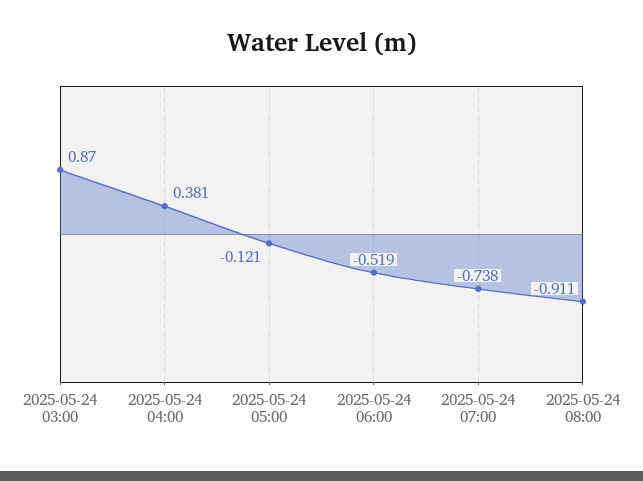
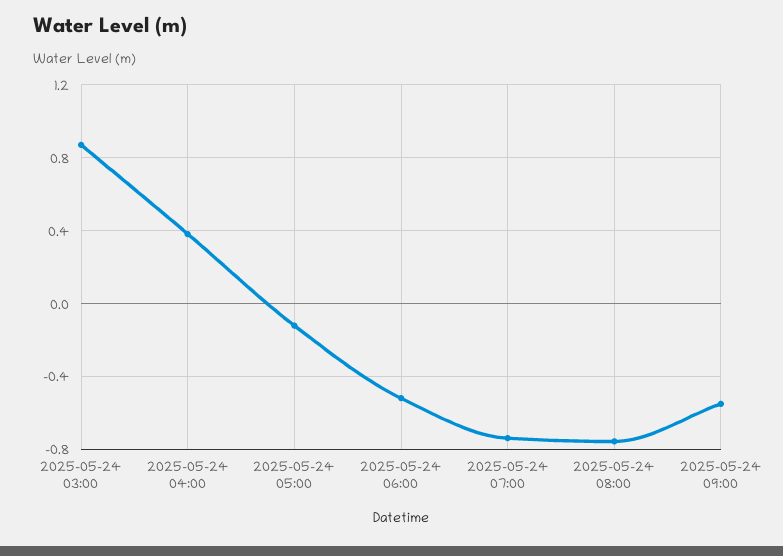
2025-05-24 08:00: -0.911 -> -0.75
2025-05-24 09:00: none -> -0.55

